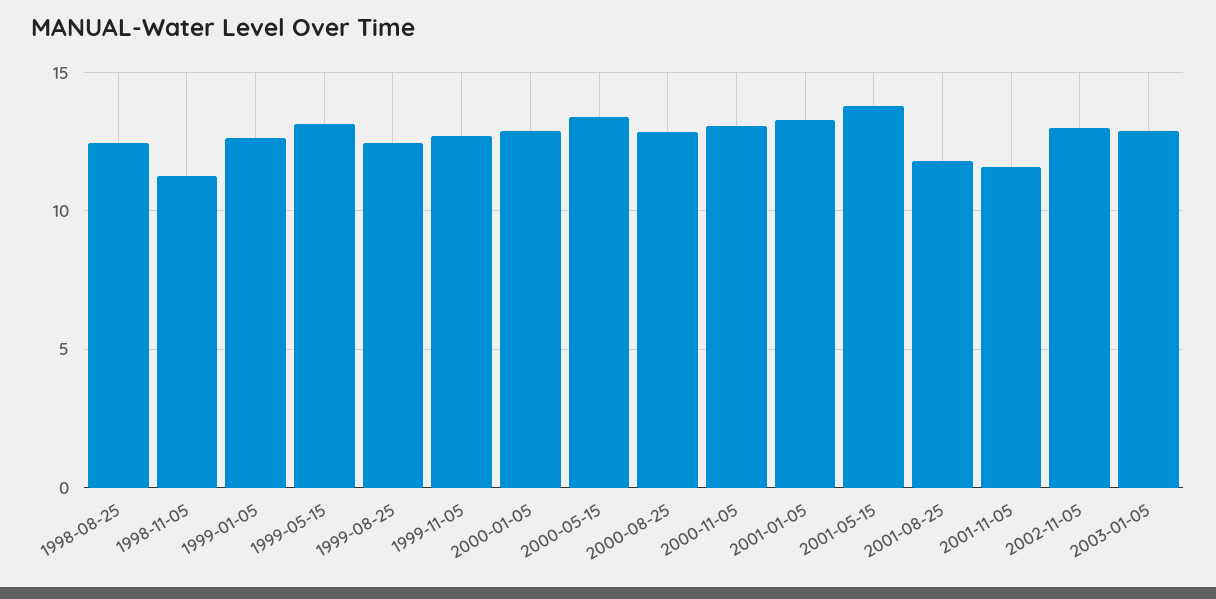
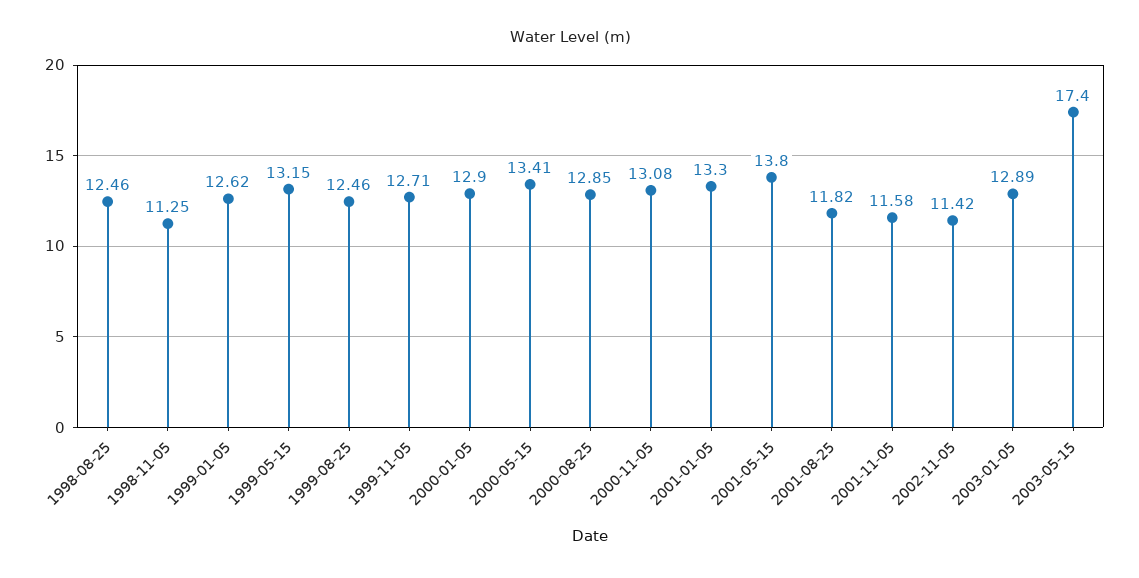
2002-11-05: 13 -> 11.42
2003-05-15: none -> 17.4

